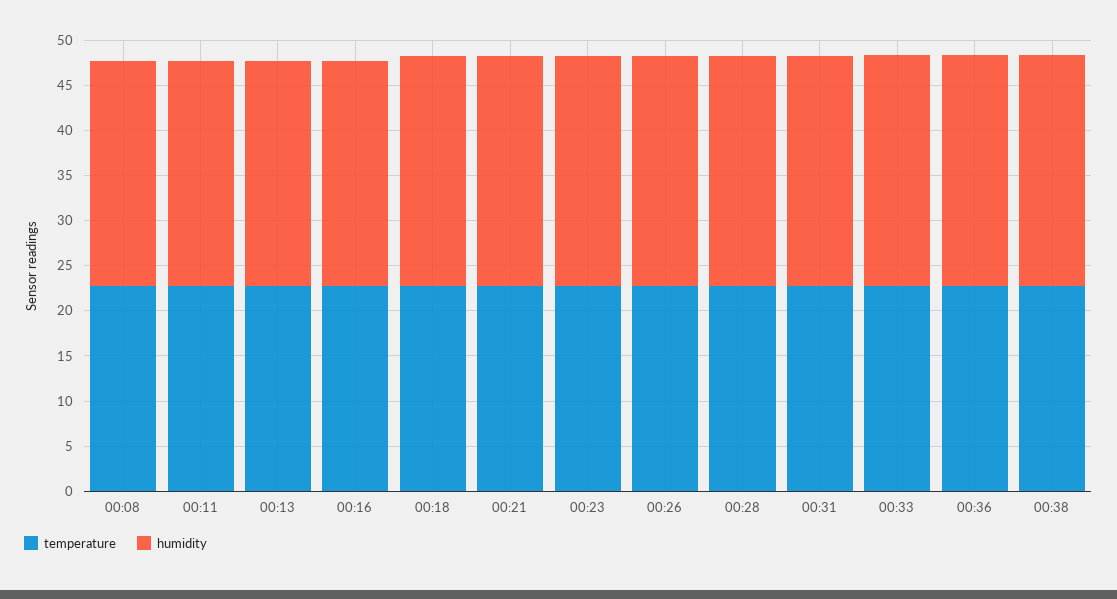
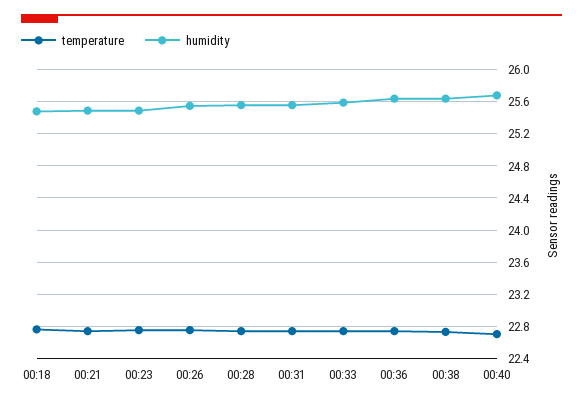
temperature, 00:08: 23 -> none
humidity, 00:08: 25 -> none
temperature, 00:11: 23 -> none
humidity, 00:11: 25 -> none
temperature, 00:13: 23 -> none
humidity, 00:13: 25 -> none
temperature, 00:16: 23 -> none
humidity, 00:16: 25 -> none
temperature, 00:40: none -> 22.7
humidity, 00:40: none -> 25.7

